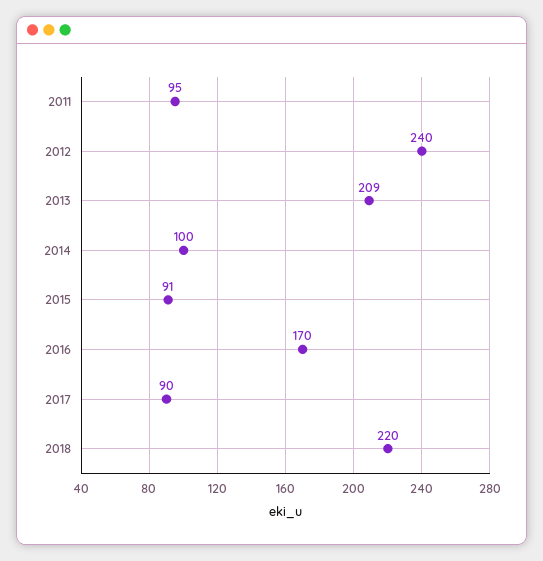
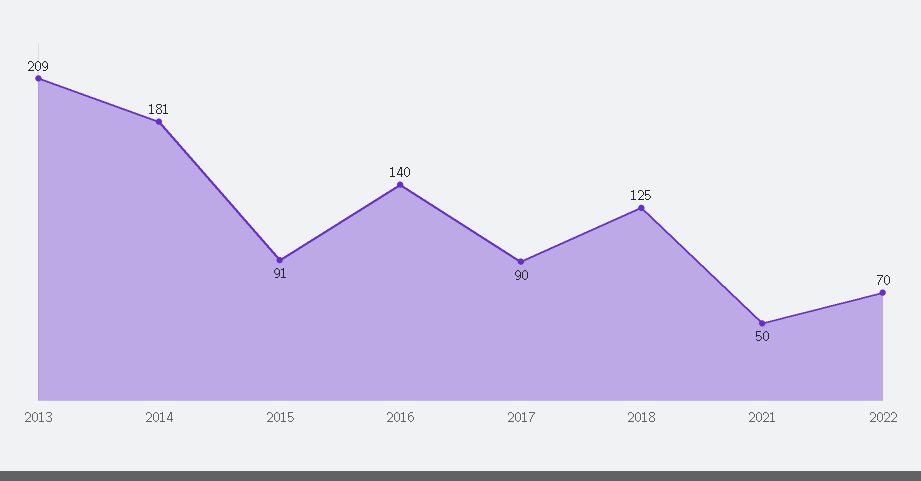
2011: 95 -> none
2012: 240 -> none
2014: 100 -> 181
2016: 170 -> 140
2018: 220 -> 125
2021: none -> 50
2022: none -> 70

